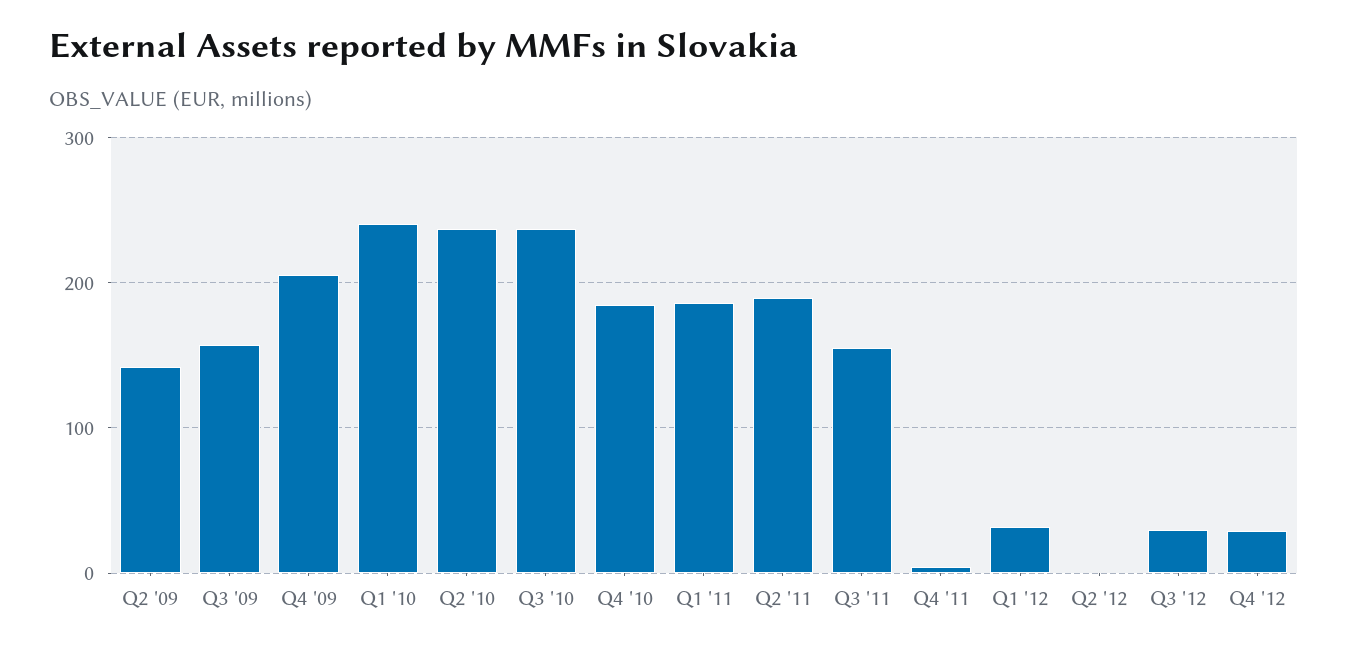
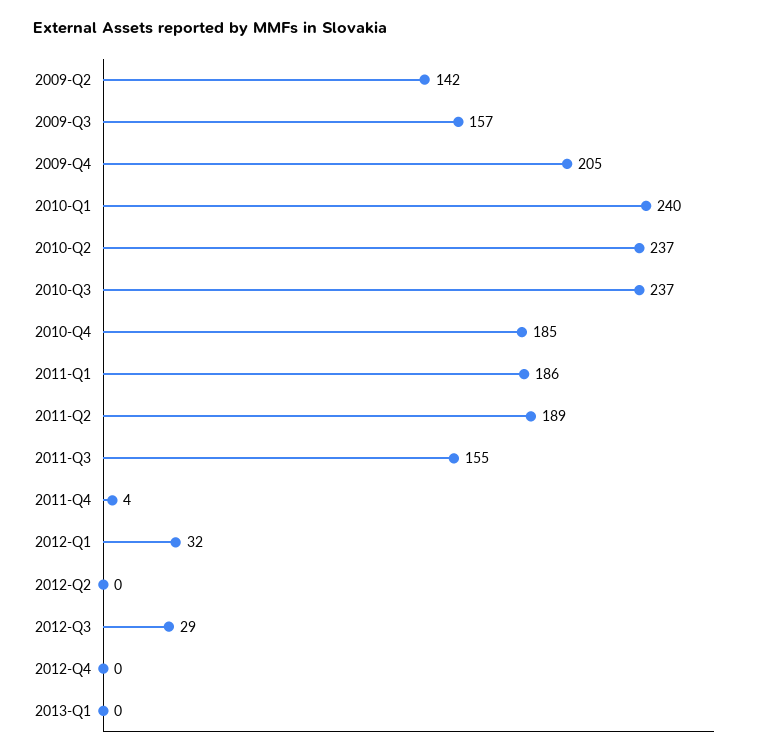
Q4 '12: 30 -> 0
2013-Q1: none -> 0

